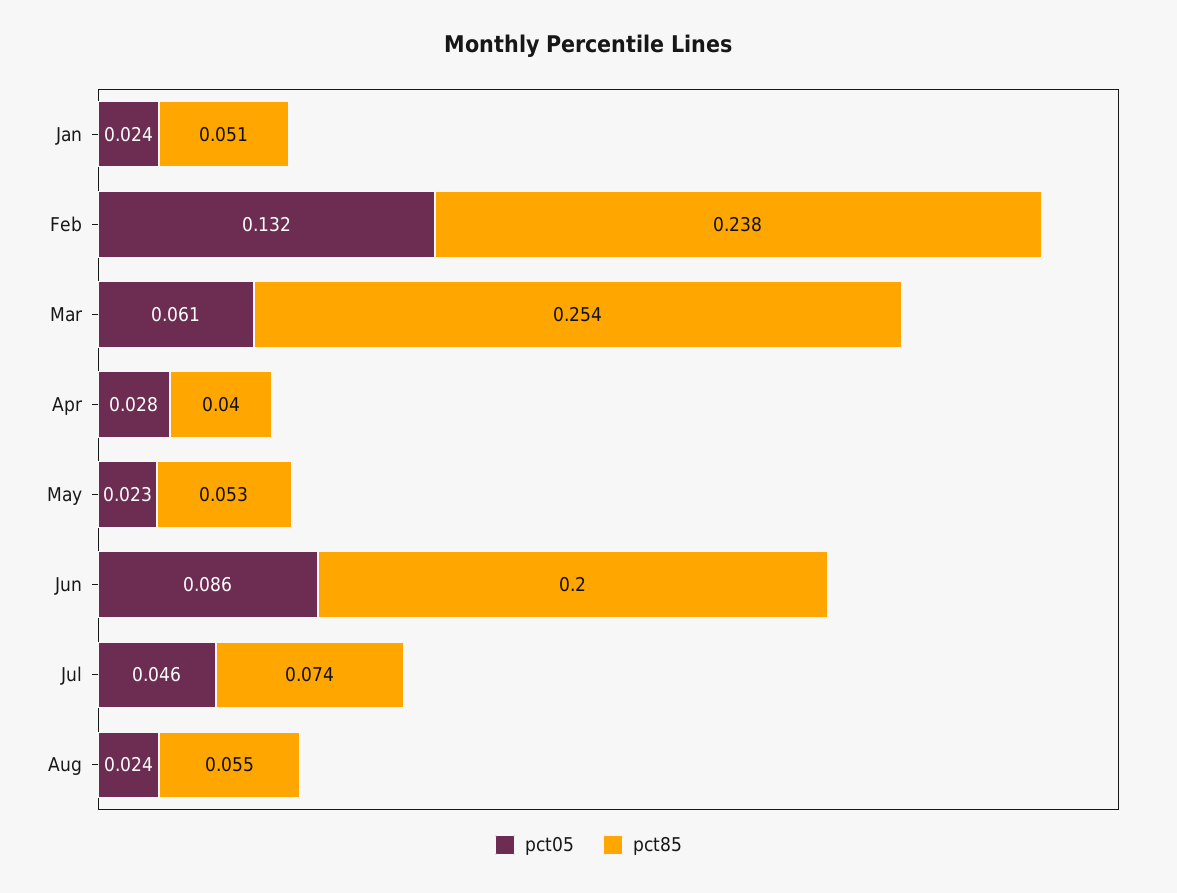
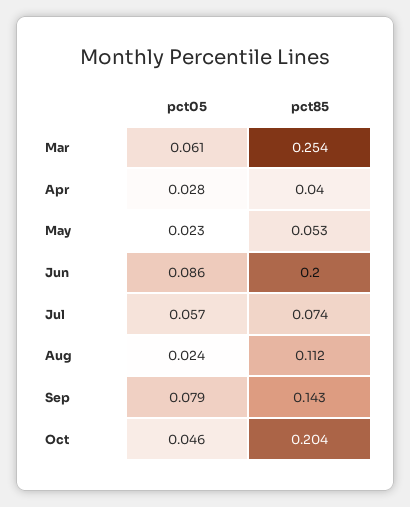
pct05, Jan: 0.024 -> none
pct85, Jan: 0.051 -> none
pct05, Feb: 0.132 -> none
pct85, Feb: 0.238 -> none
pct05, Jul: 0.046 -> 0.057
pct85, Aug: 0.055 -> 0.112
pct05, Sep: none -> 0.079
pct85, Sep: none -> 0.143
pct05, Oct: none -> 0.046
pct85, Oct: none -> 0.204

